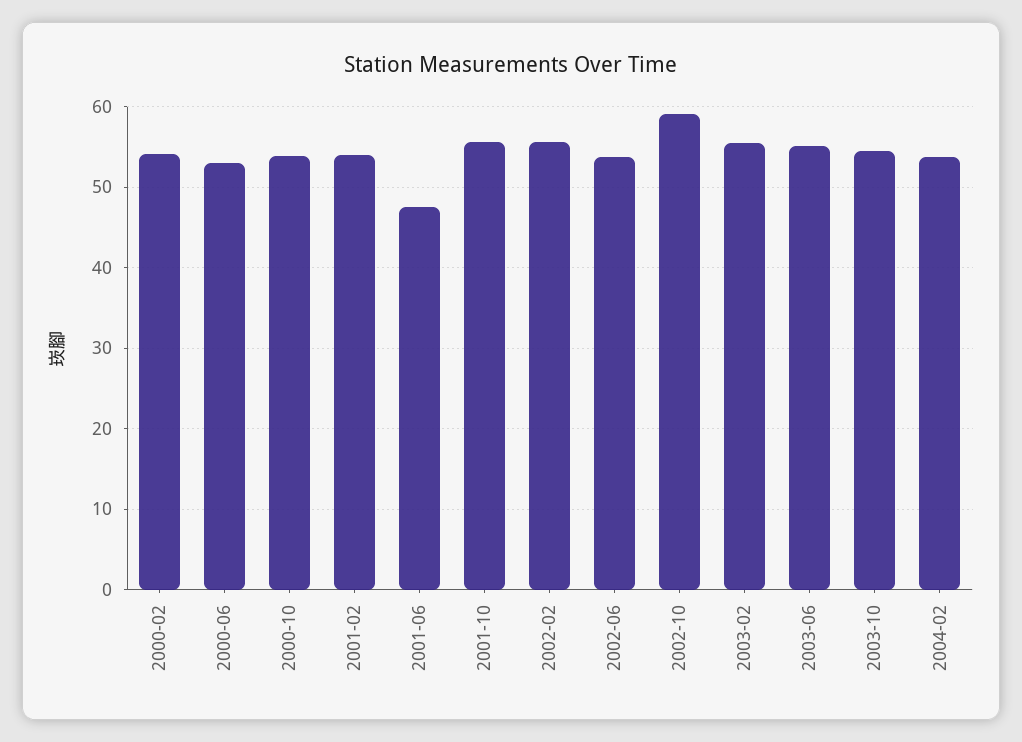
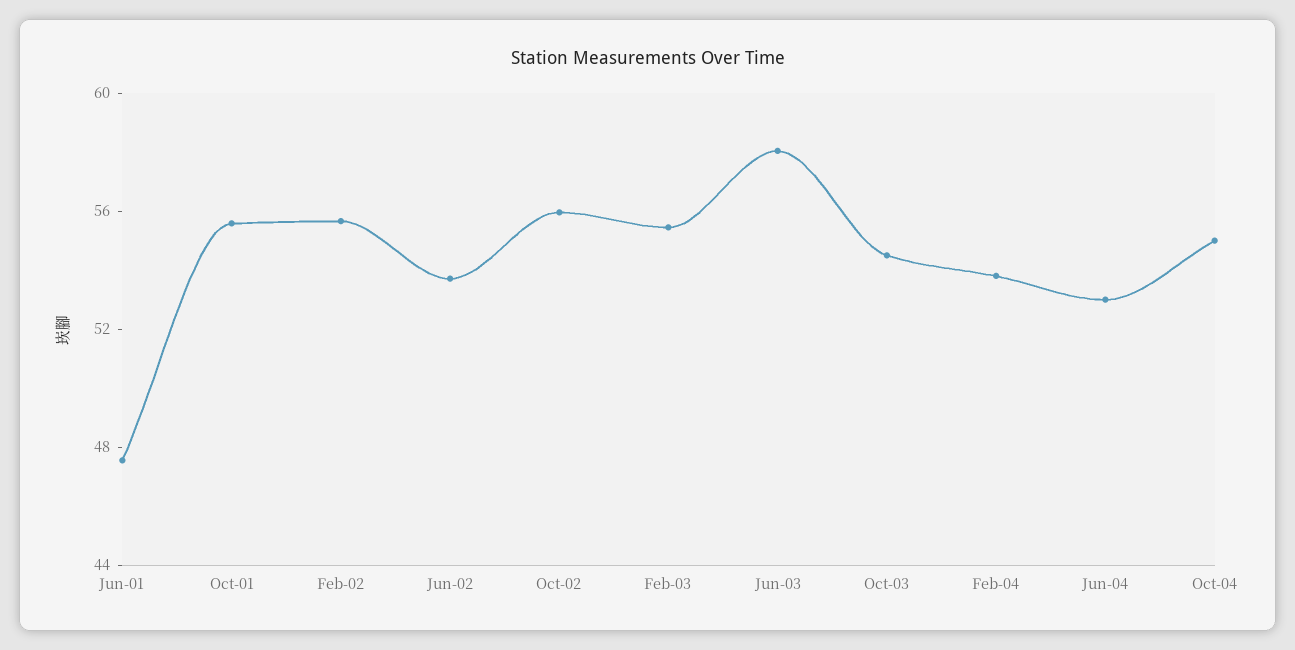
2000-02: 54 -> none
2000-06: 53 -> none
2000-10: 54 -> none
2001-02: 54 -> none
2002-10: 59 -> 56
2003-06: 55 -> 58
Jun-04: none -> 53
Oct-04: none -> 55

